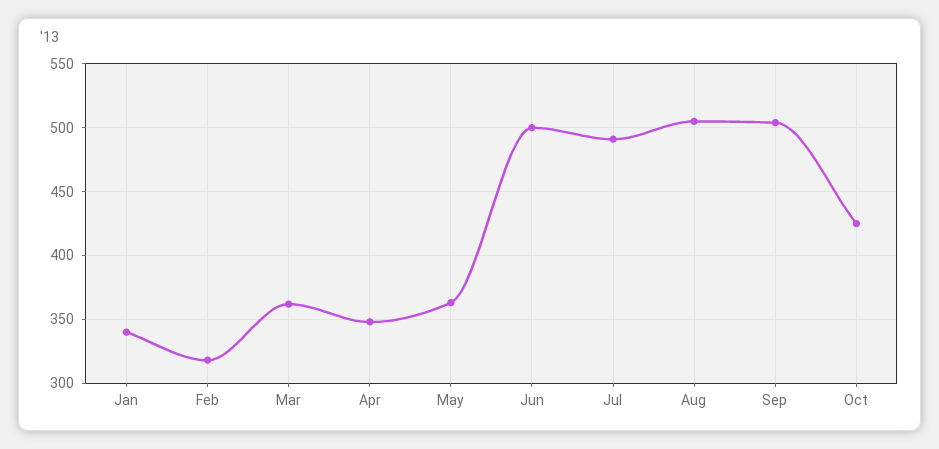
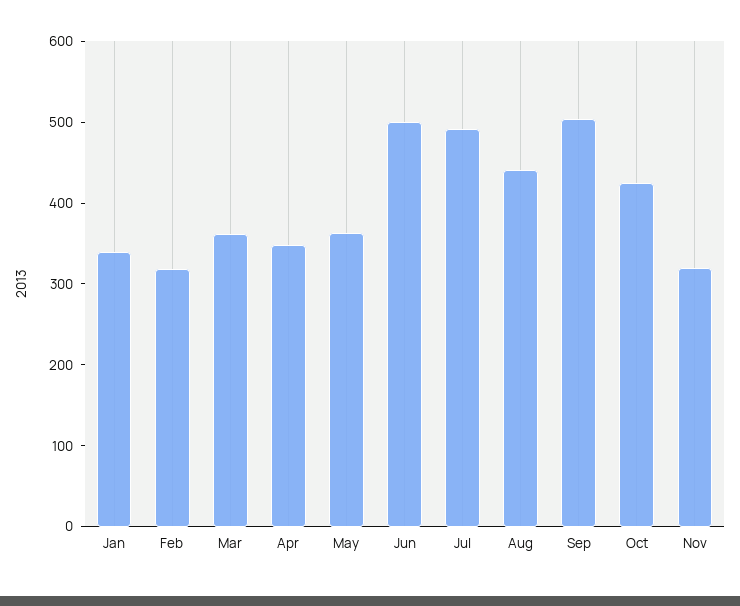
Aug: 505 -> 440
Nov: none -> 320

